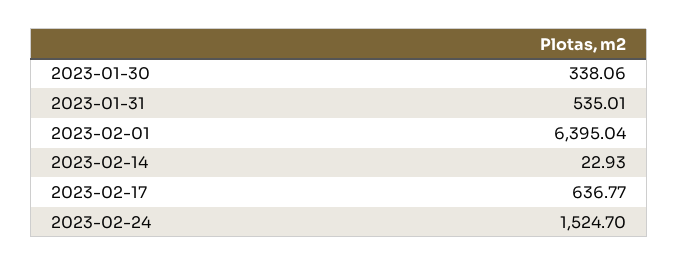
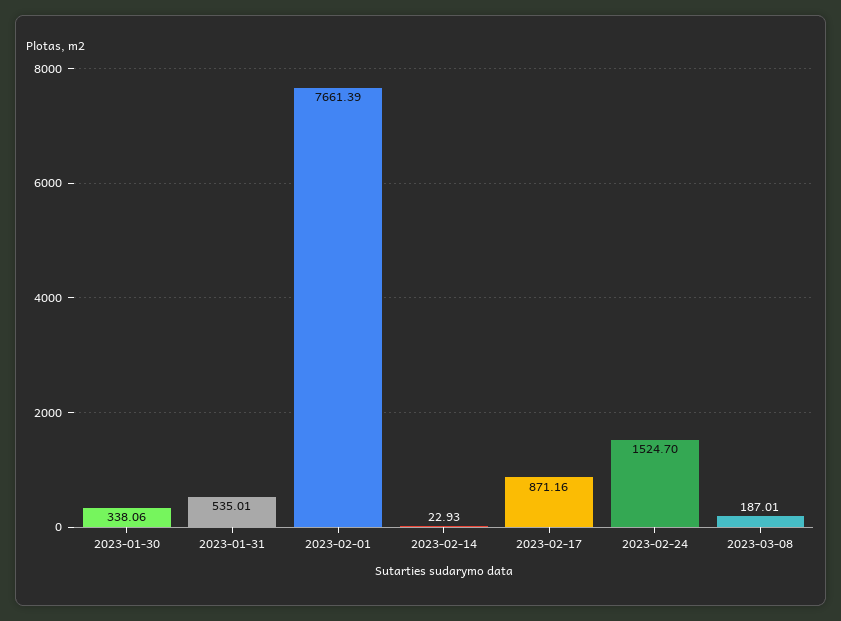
2023-02-01: 6395.04 -> 7661.39
2023-02-17: 636.77 -> 871.16
2023-03-08: none -> 187.01

